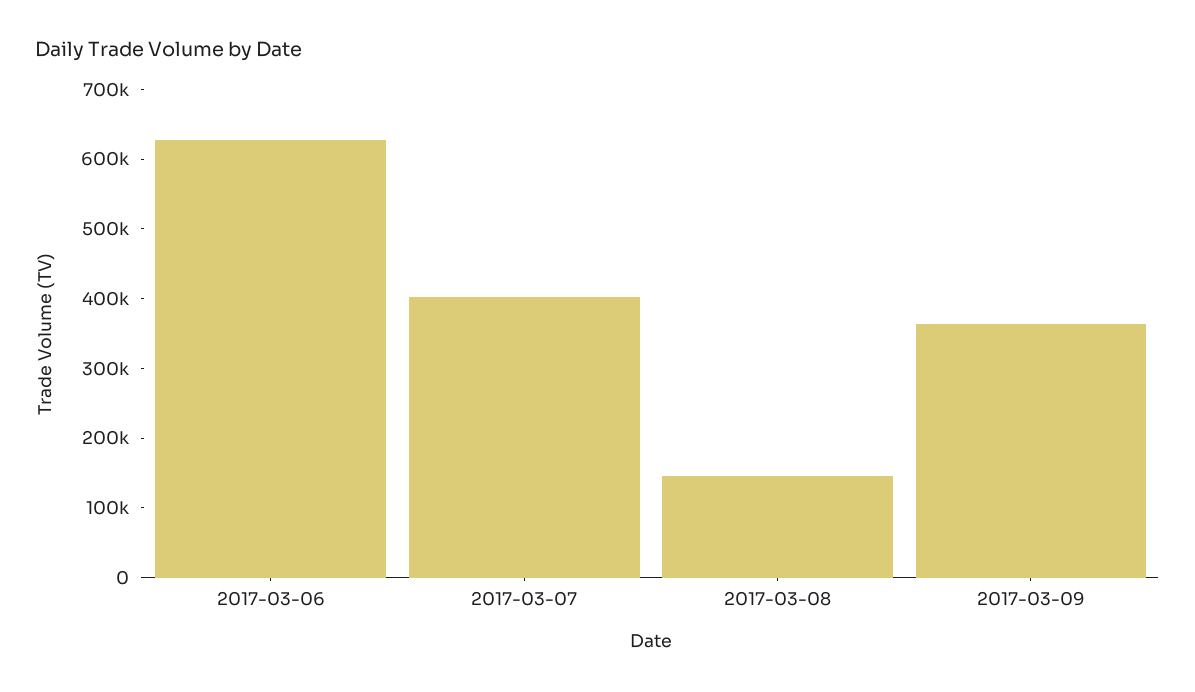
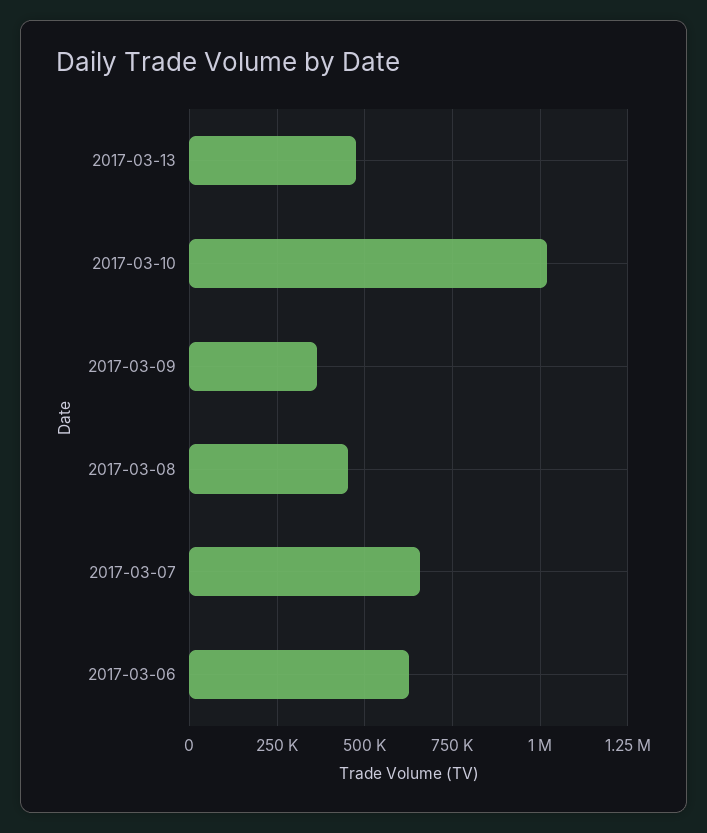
2017-03-07: 400000 -> 650000
2017-03-08: 140000 -> 450000
2017-03-13: none -> 475000
2017-03-10: none -> 1025000

